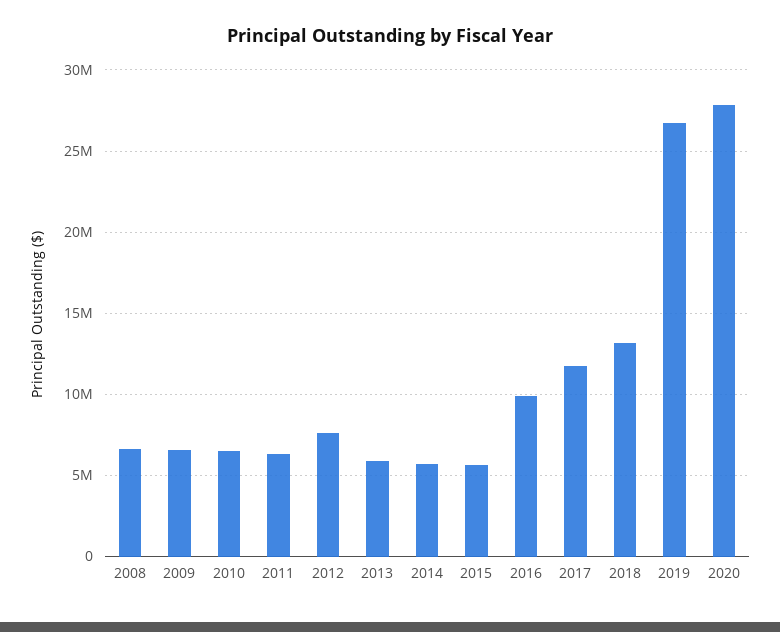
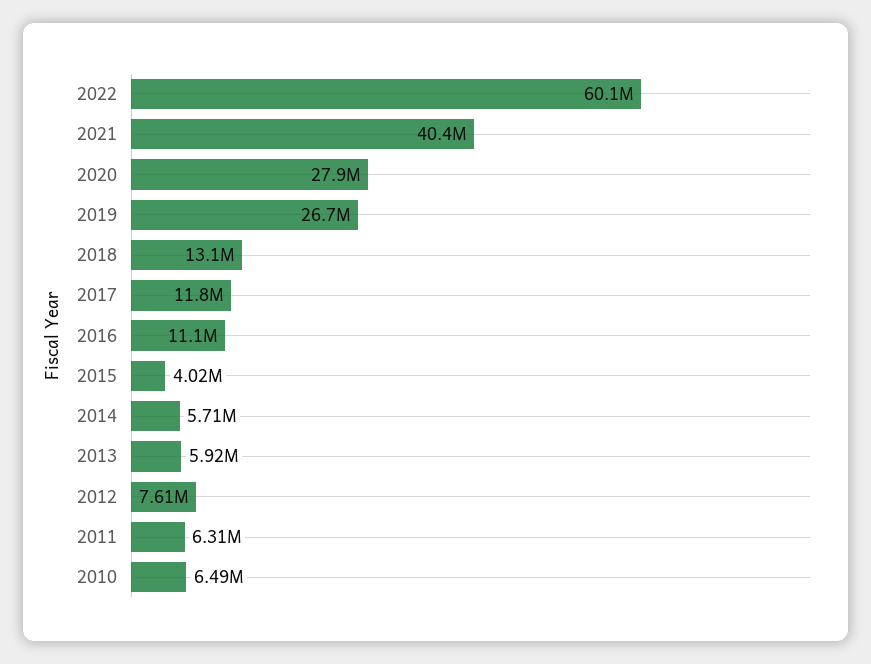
2008: 6500000 -> none
2009: 6500000 -> none
2015: 5500000 -> 4020000
2016: 10000000 -> 11100000
2022: none -> 60100000
2021: none -> 40400000

